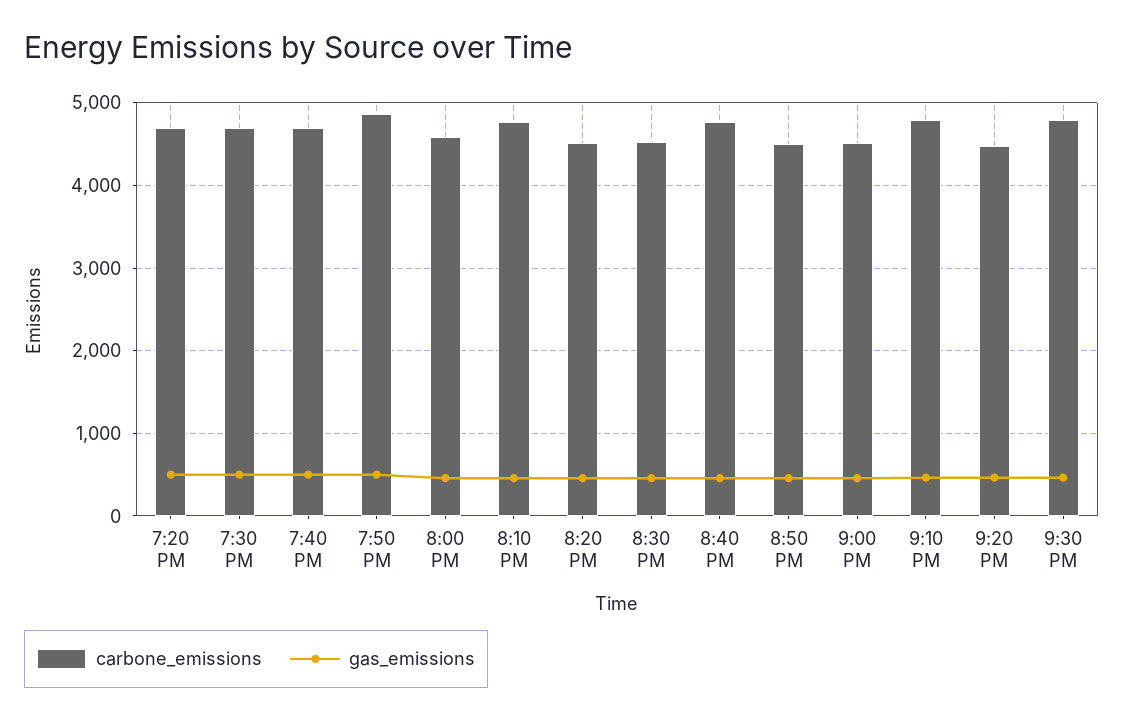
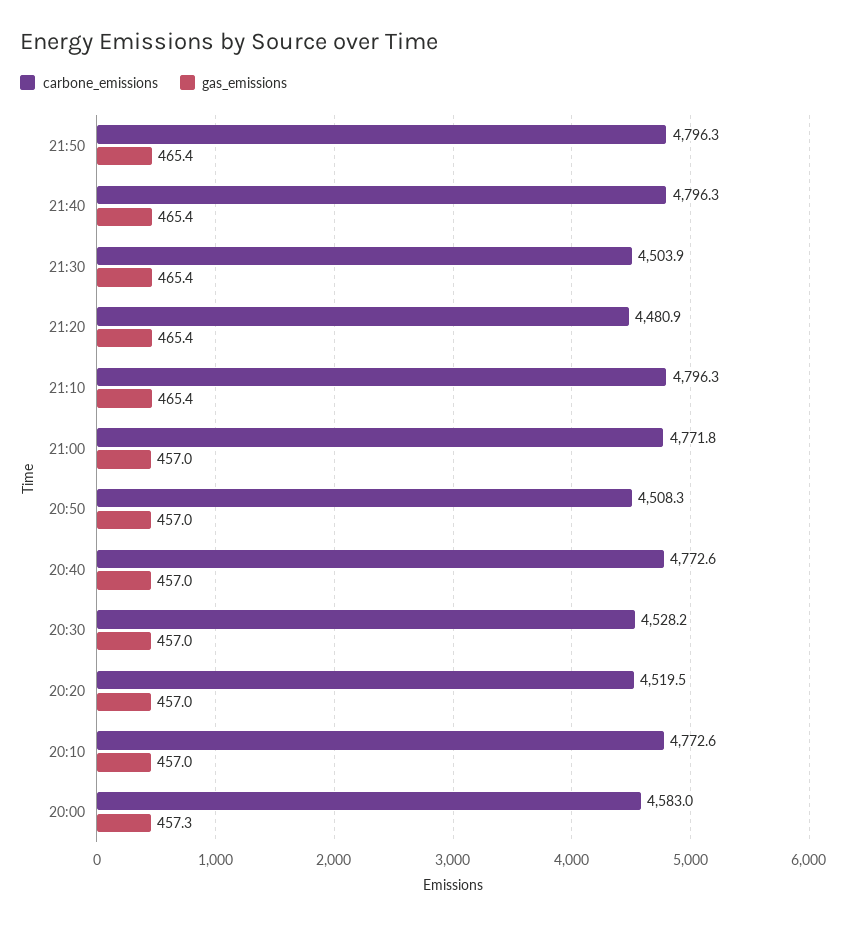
carbone_emissions, 7:20 PM: 4700 -> none
gas_emissions, 7:20 PM: 500 -> none
carbone_emissions, 7:30 PM: 4700 -> none
gas_emissions, 7:30 PM: 500 -> none
carbone_emissions, 7:40 PM: 4700 -> none
gas_emissions, 7:40 PM: 500 -> none
carbone_emissions, 7:50 PM: 4900 -> none
gas_emissions, 7:50 PM: 500 -> none
carbone_emissions, 9:00 PM: 4500 -> 4771.8
carbone_emissions, 9:30 PM: 4800 -> 4503.9
carbone_emissions, 21:50: none -> 4796.3
gas_emissions, 21:50: none -> 465.4
carbone_emissions, 21:40: none -> 4796.3
gas_emissions, 21:40: none -> 465.4

